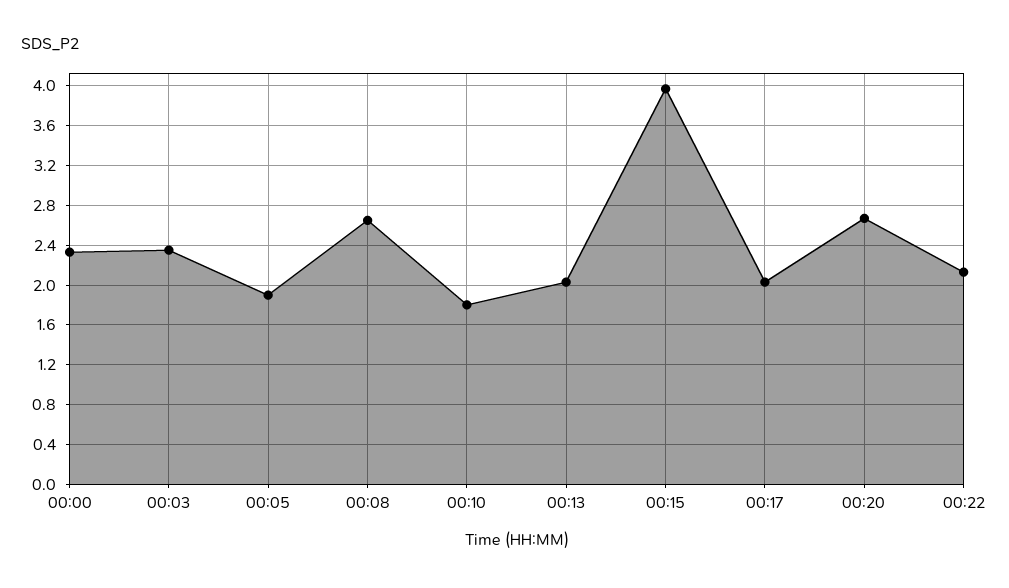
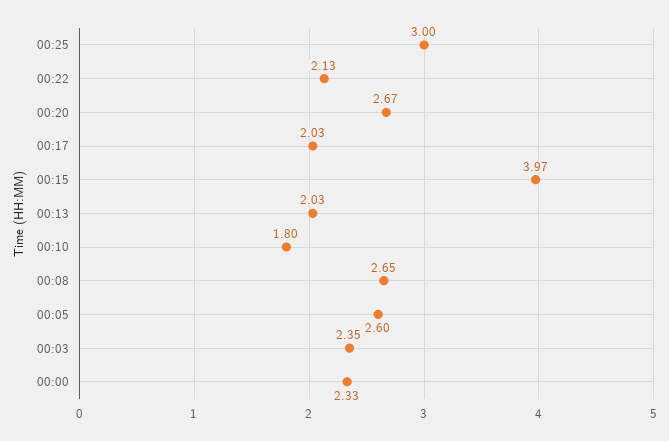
00:05: 1.9 -> 2.6
00:25: none -> 3

